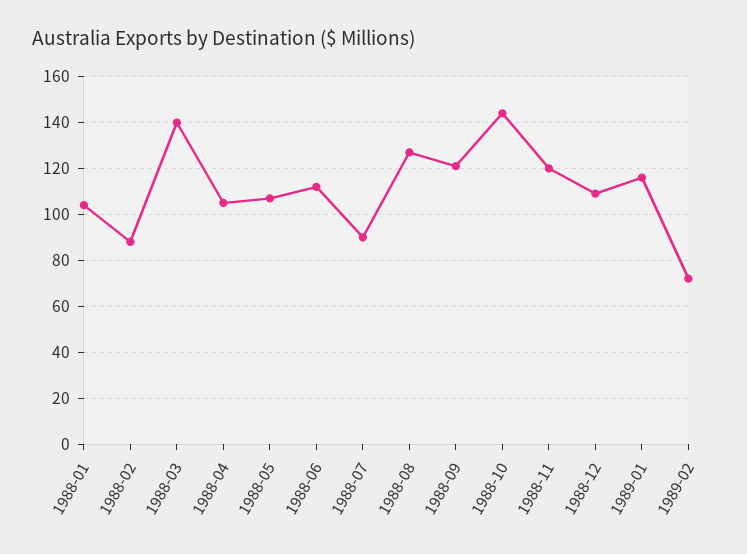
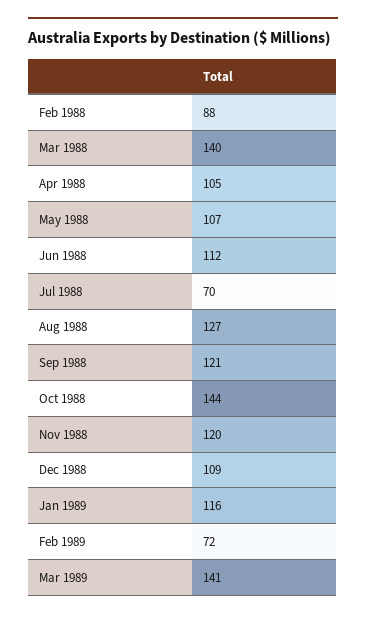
1988-01: 105 -> none
1988-07: 90 -> 70
Mar 1989: none -> 141

